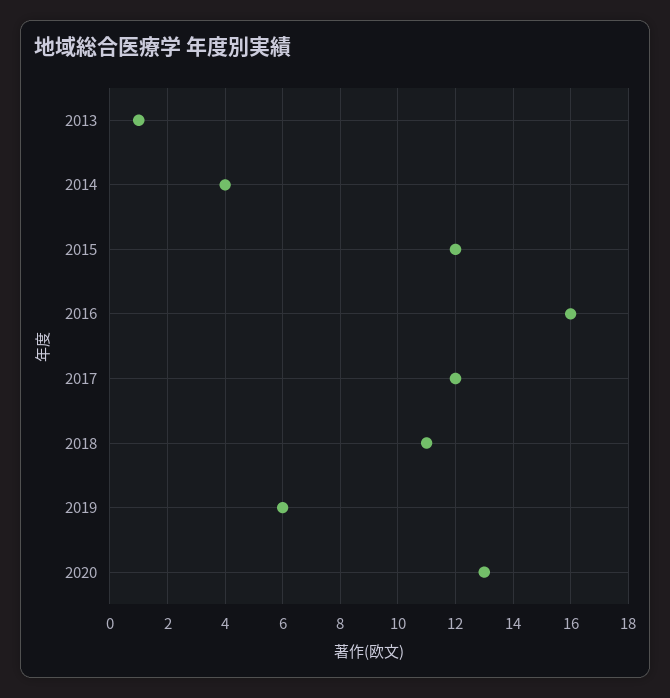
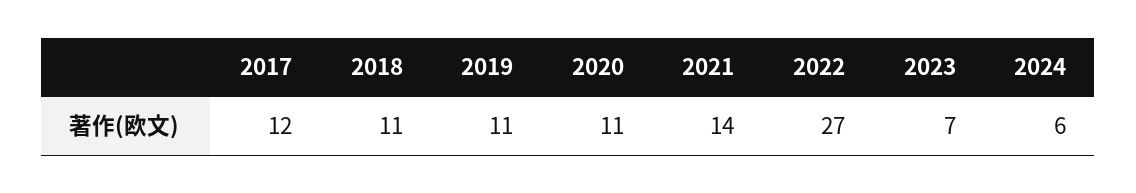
2013: 1 -> none
2014: 4 -> none
2015: 12 -> none
2016: 16 -> none
2019: 6 -> 11
2020: 13 -> 11
2021: none -> 14
2022: none -> 27
2023: none -> 7
2024: none -> 6

